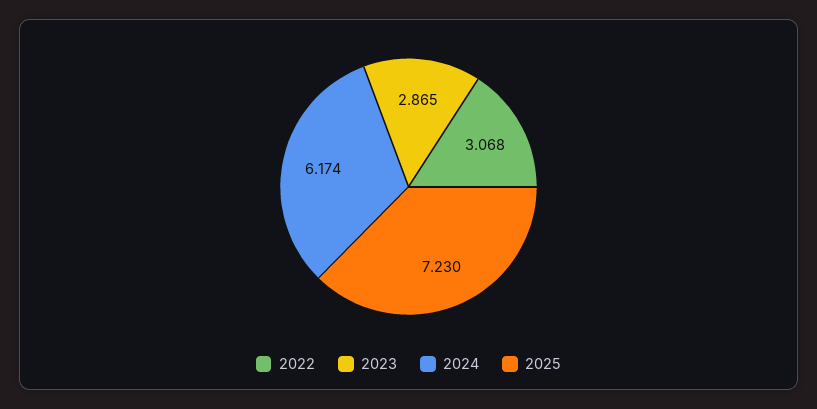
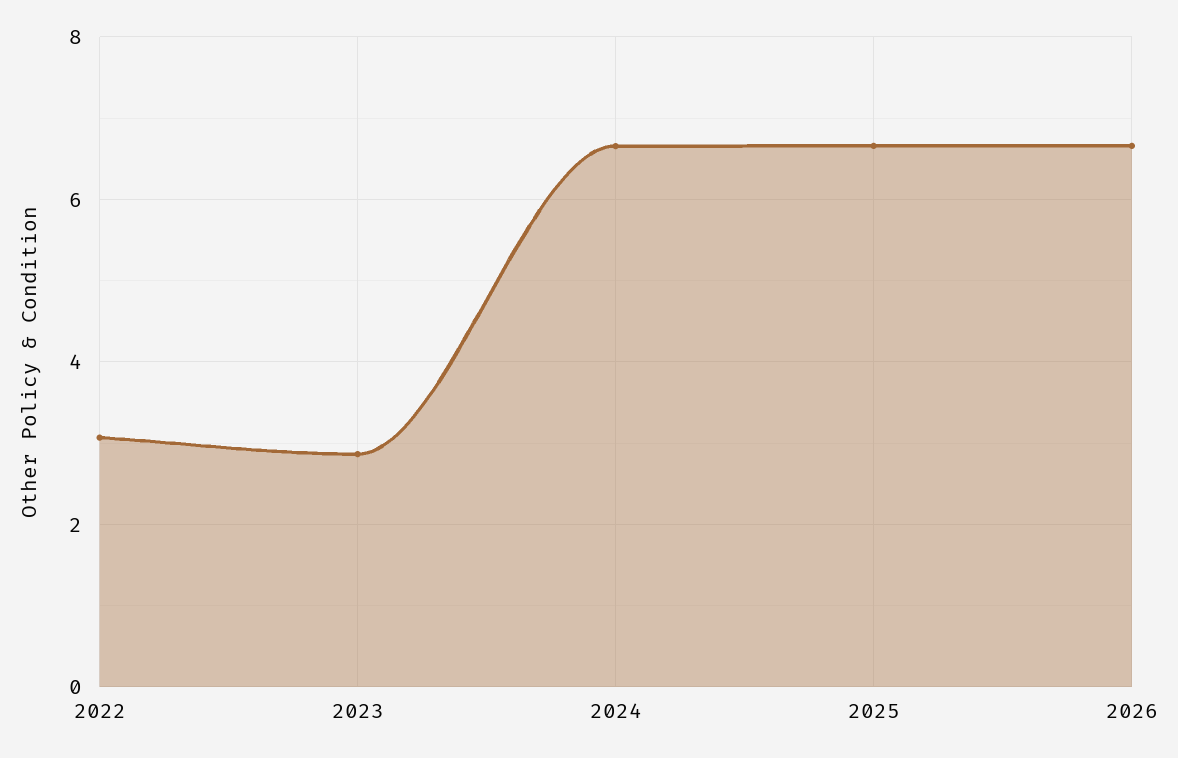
2024: 6.174 -> 6.6
2025: 7.23 -> 6.6
2026: none -> 6.6

